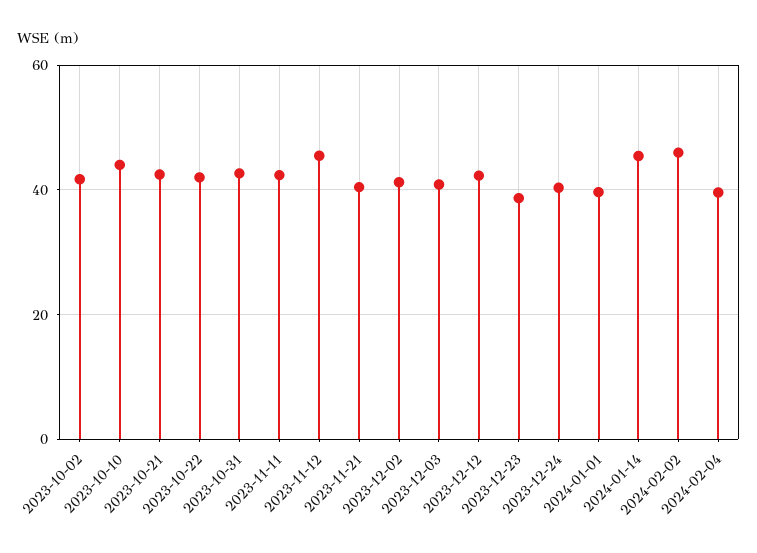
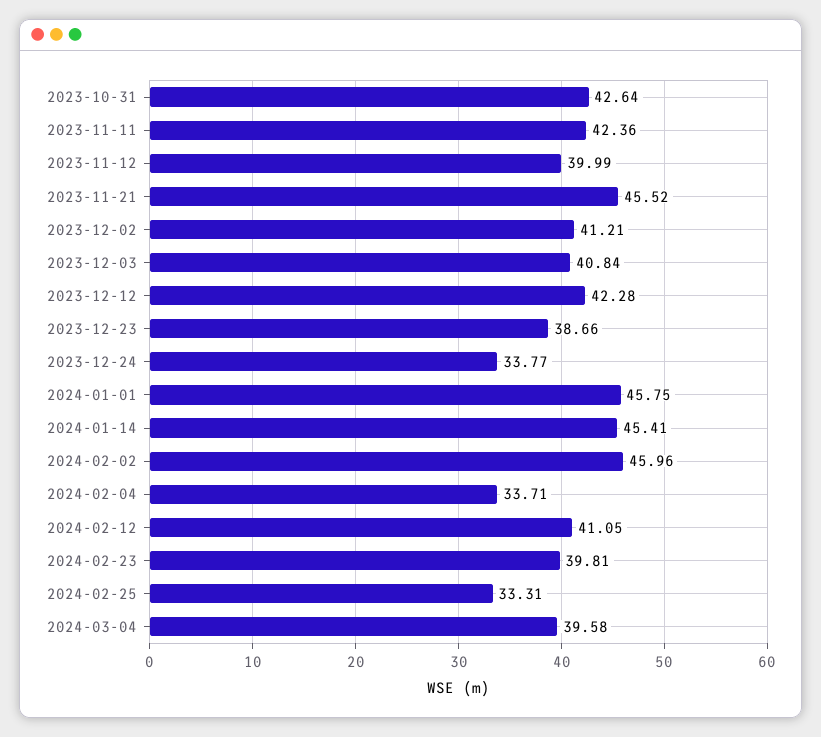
2023-10-02: 42 -> none
2023-10-10: 44 -> none
2023-10-21: 42 -> none
2023-10-22: 42 -> none
2023-11-12: 46 -> 39.99
2023-11-21: 40 -> 45.52
2023-12-24: 40 -> 33.77
2024-01-01: 40 -> 45.75
2024-02-04: 40 -> 33.71
2024-02-12: none -> 41.05
2024-02-23: none -> 39.81
2024-02-25: none -> 33.31
2024-03-04: none -> 39.58

